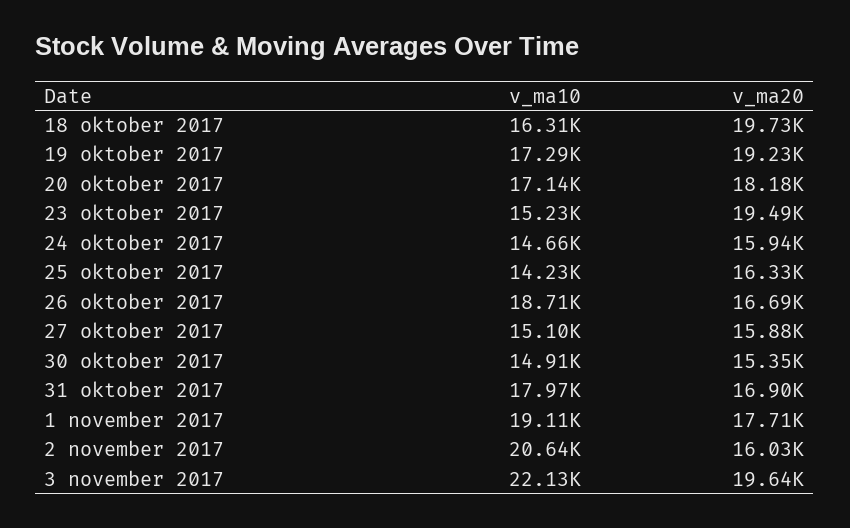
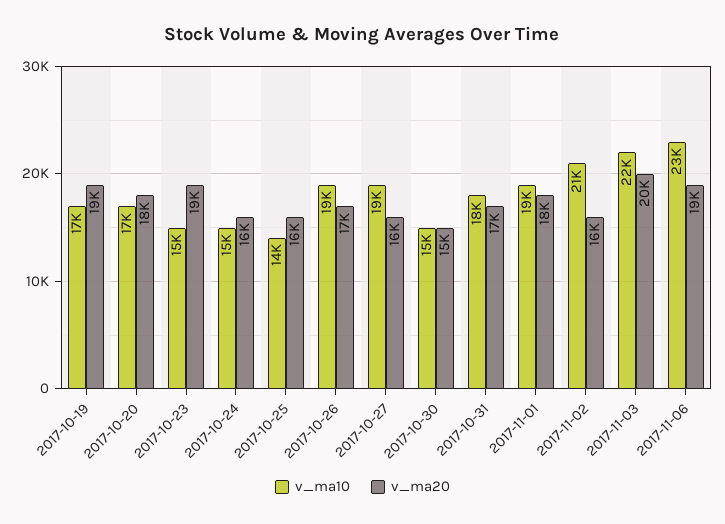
v_ma10, 18 oktober 2017: 16310 -> none
v_ma20, 18 oktober 2017: 19730 -> none
v_ma10, 27 oktober 2017: 15100 -> 19000
v_ma10, 2017-11-06: none -> 23000
v_ma20, 2017-11-06: none -> 19000

